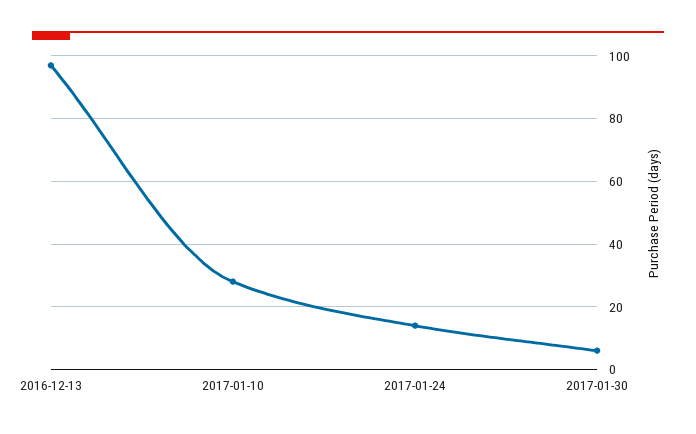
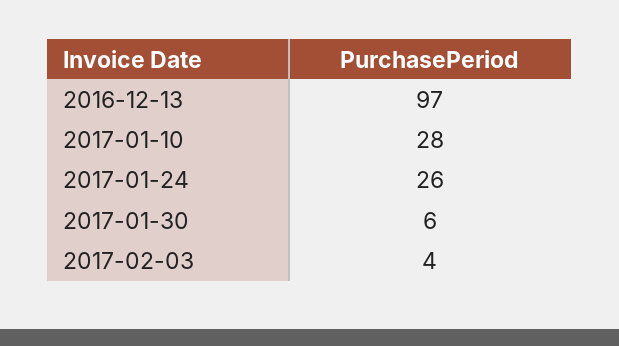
2017-01-24: 15 -> 26
2017-02-03: none -> 4

